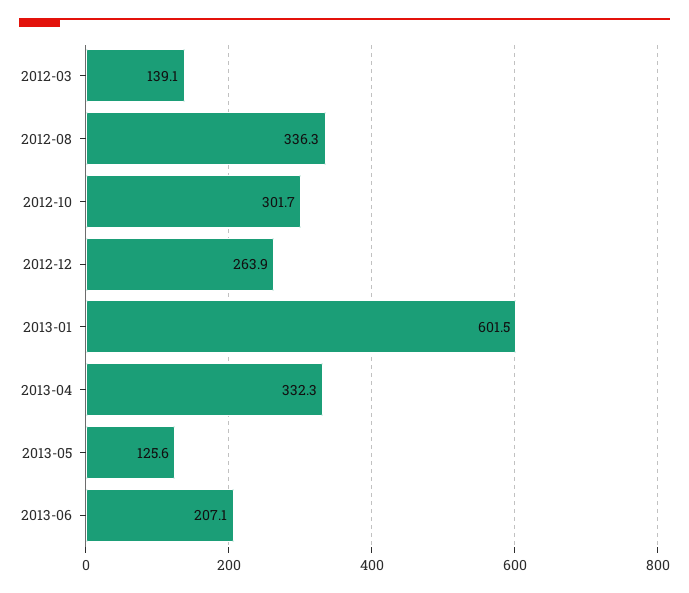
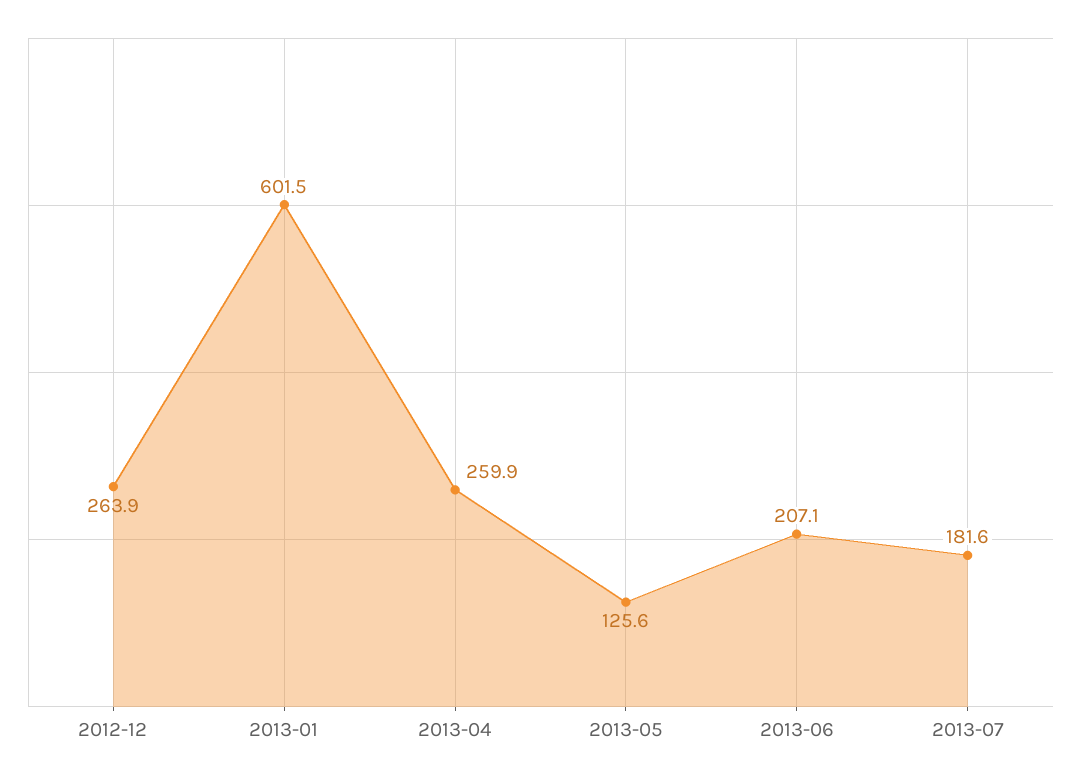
2012-03: 139.1 -> none
2012-08: 336.3 -> none
2012-10: 301.7 -> none
2013-04: 332.3 -> 259.9
2013-07: none -> 181.6

